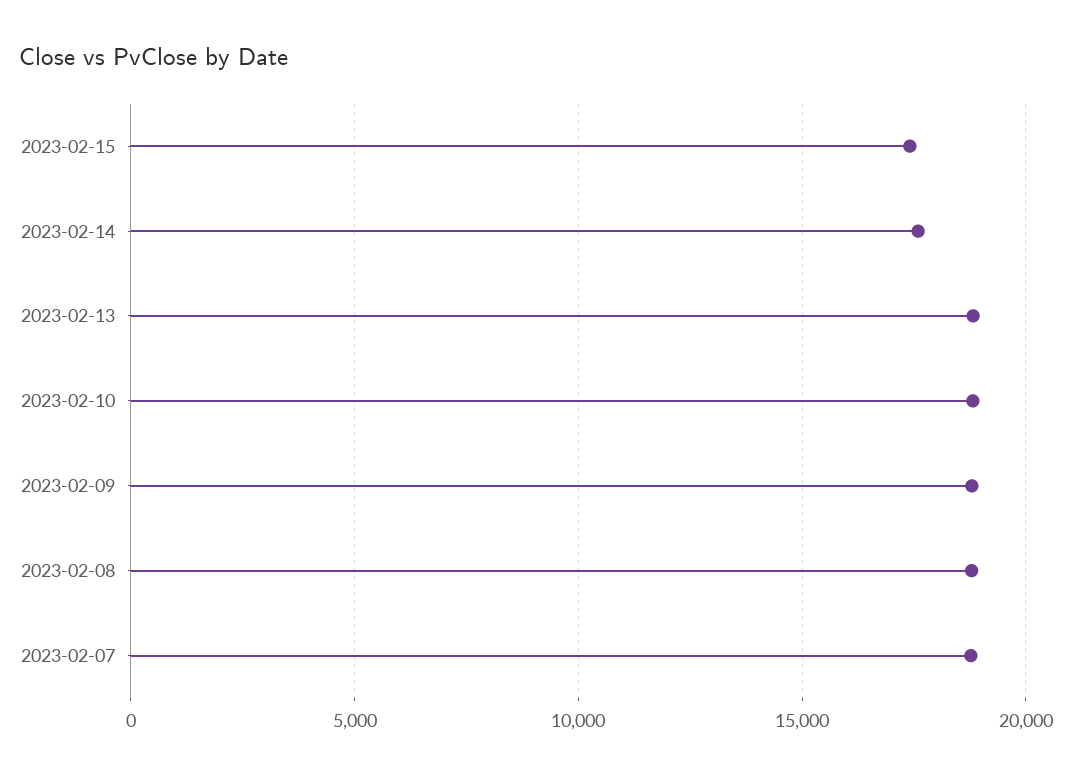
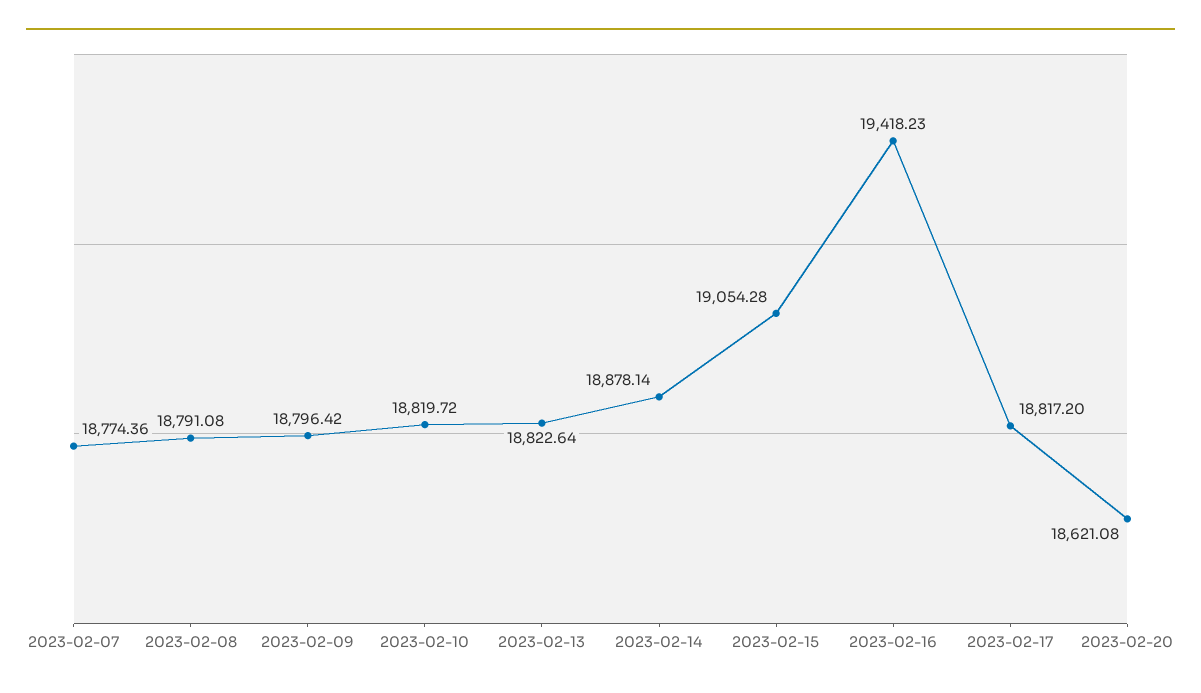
2023-02-15: 17500 -> 19054.28
2023-02-14: 17500 -> 18878.14
2023-02-16: none -> 19418.23
2023-02-17: none -> 18817.2
2023-02-20: none -> 18621.08

